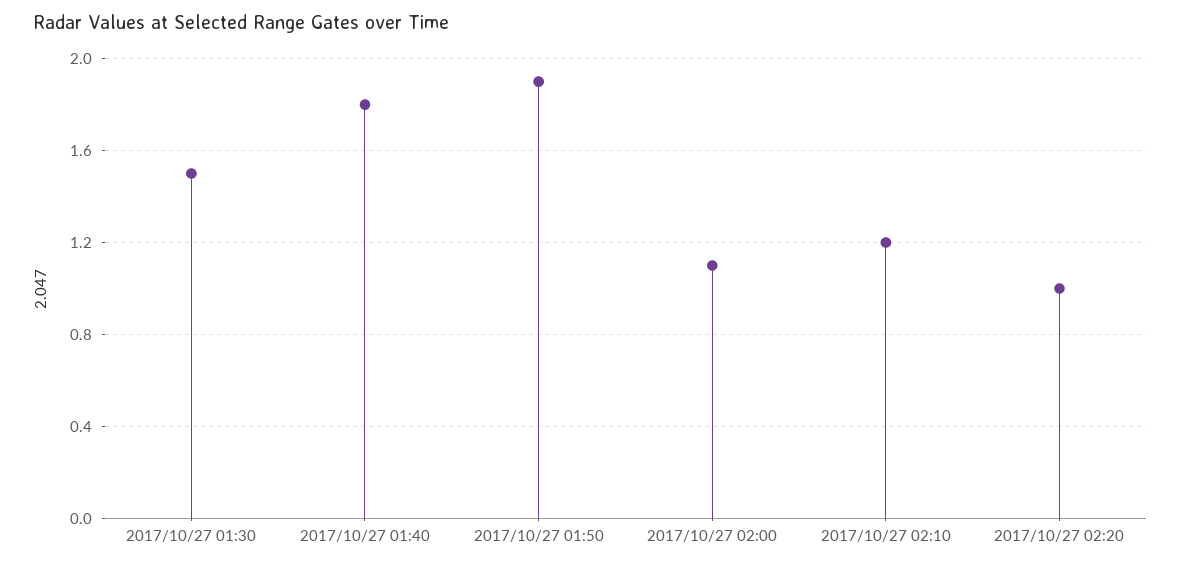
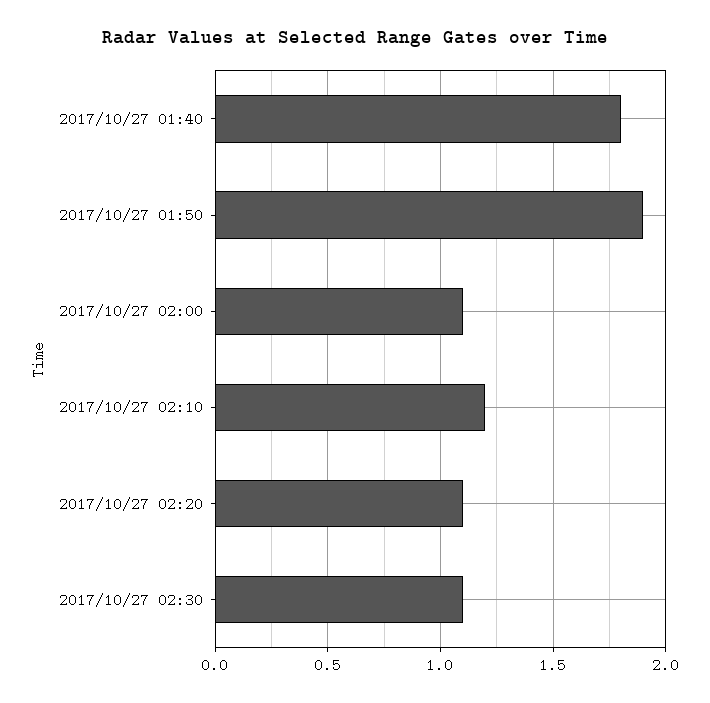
2017/10/27 01:30: 1.5 -> none
2017/10/27 02:20: 1 -> 1.1
2017/10/27 02:30: none -> 1.1

